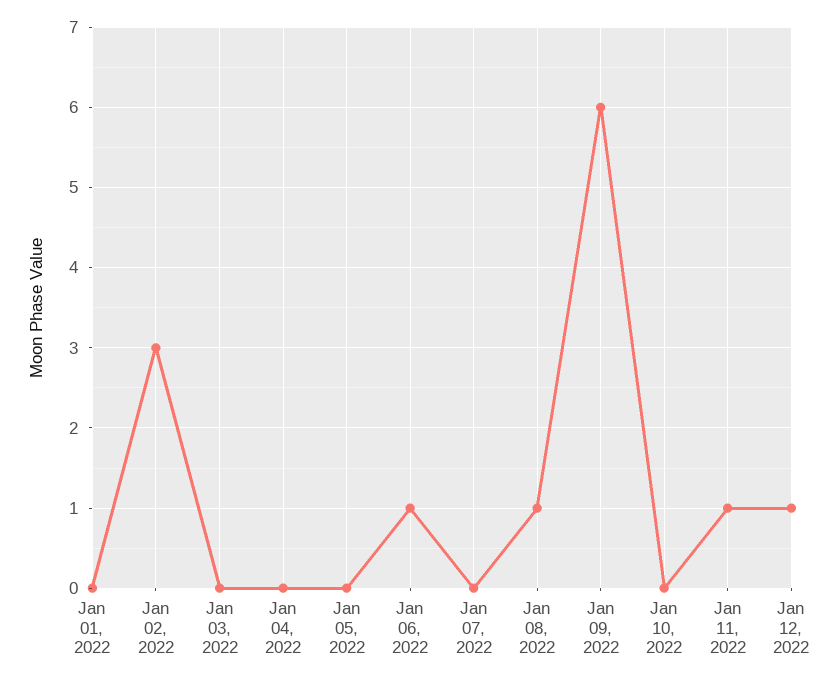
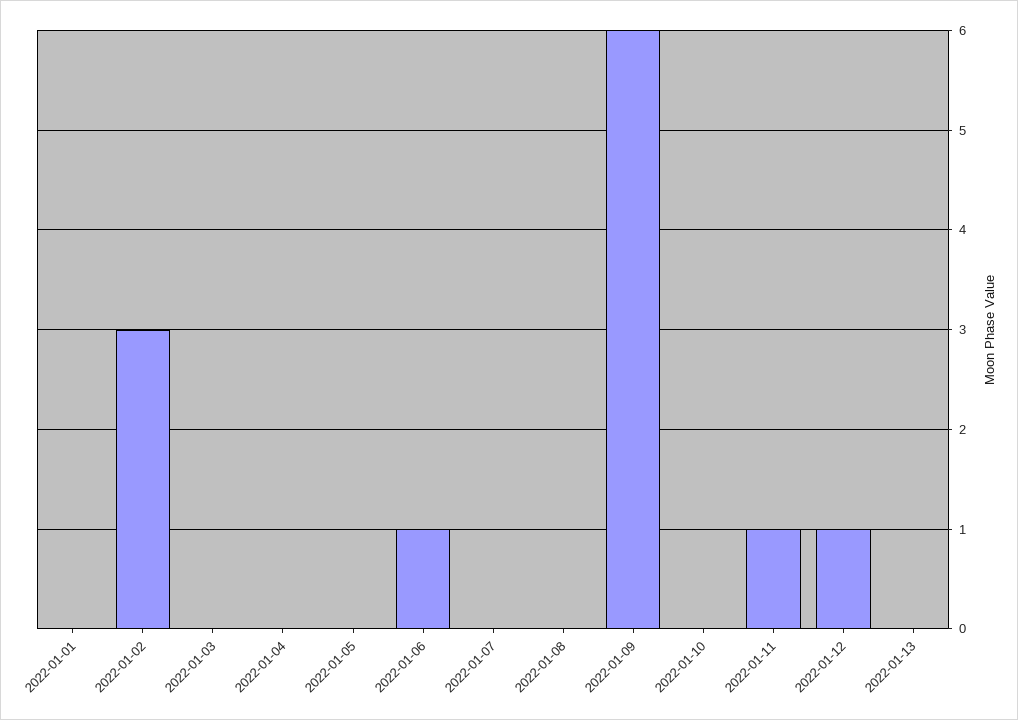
Jan 08, 2022: 1 -> 0
2022-01-13: none -> 0

